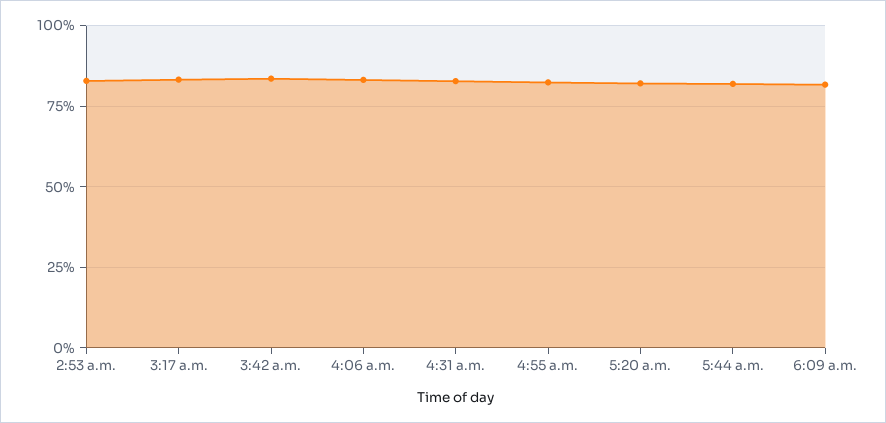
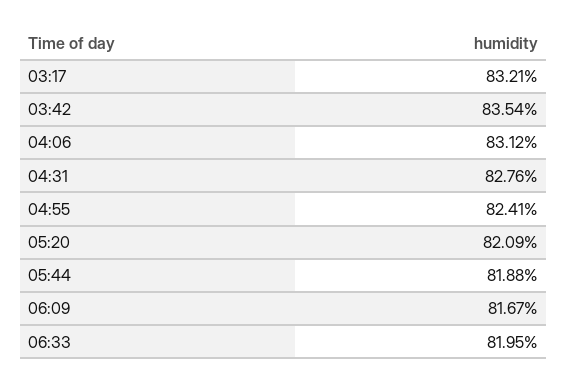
2:53 a.m.: 82.5 -> none
06:33: none -> 81.95

